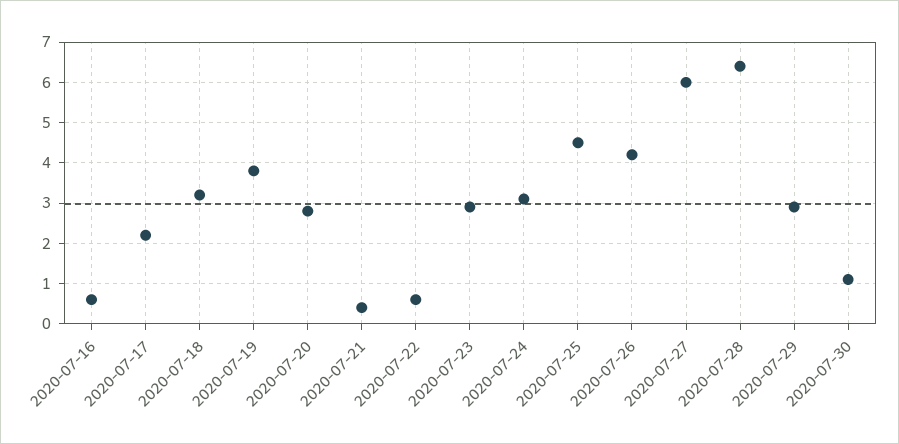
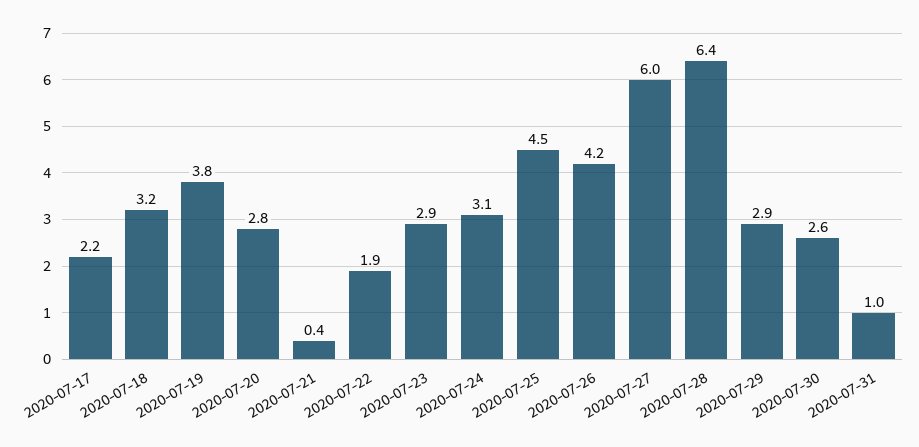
2020-07-16: 0.5 -> none
2020-07-22: 0.5 -> 1.9
2020-07-30: 1 -> 2.6
2020-07-31: none -> 1

